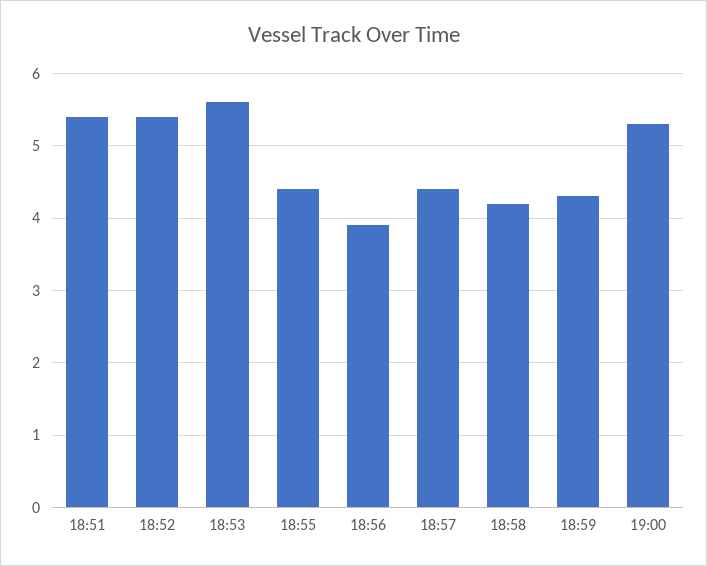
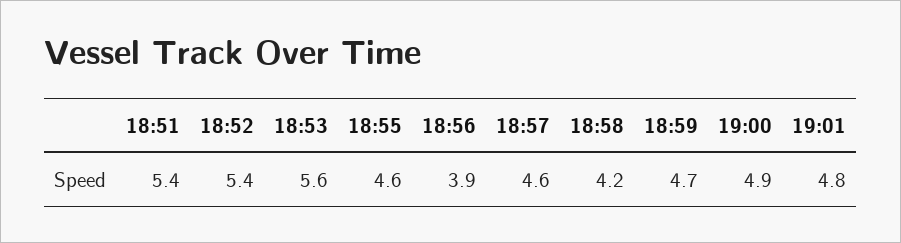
18:55: 4.4 -> 4.6
18:57: 4.4 -> 4.6
18:59: 4.3 -> 4.7
19:00: 5.3 -> 4.9
19:01: none -> 4.8

